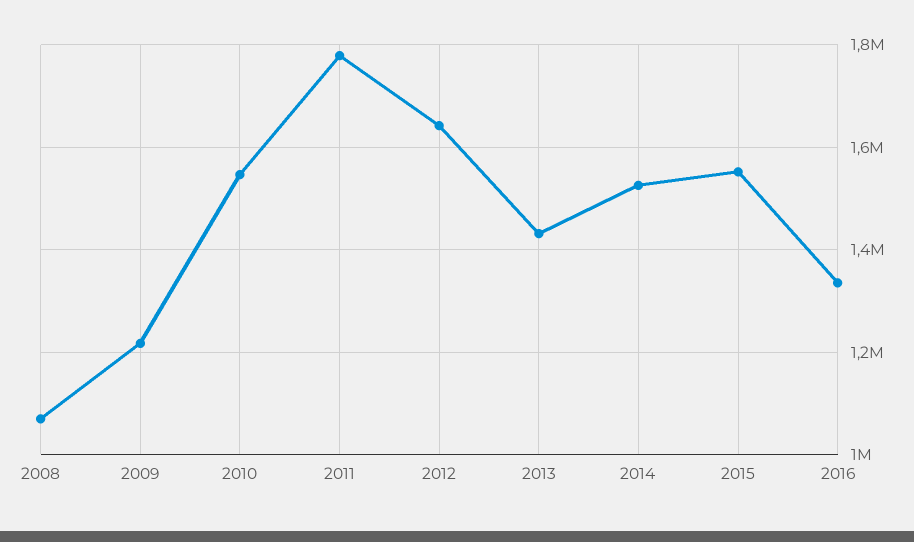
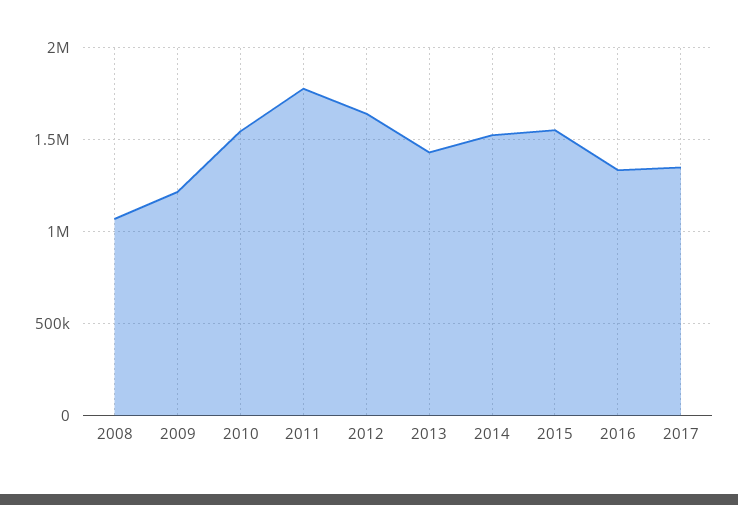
2017: none -> 1350000

